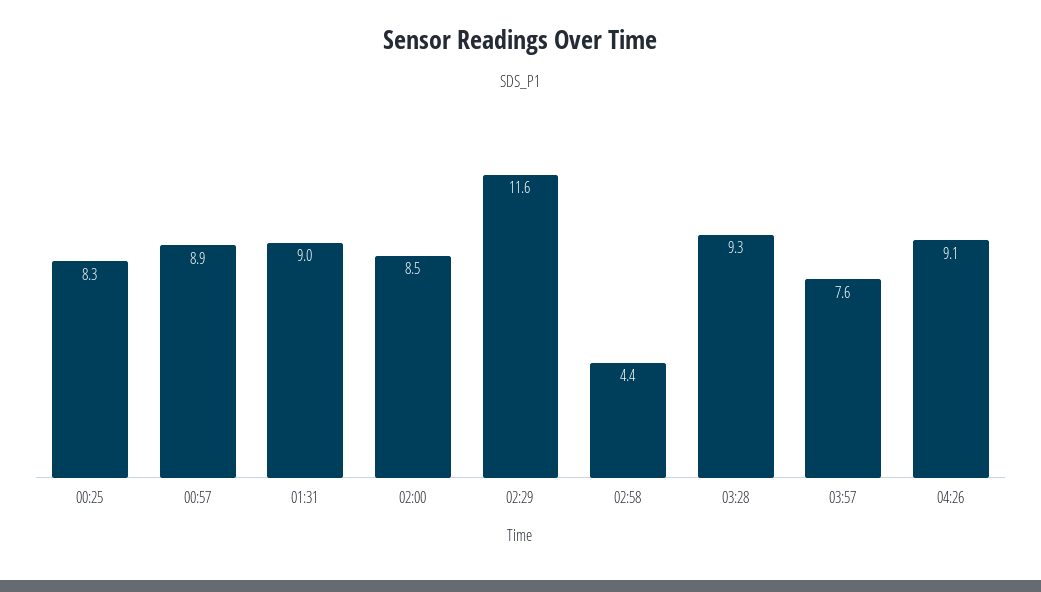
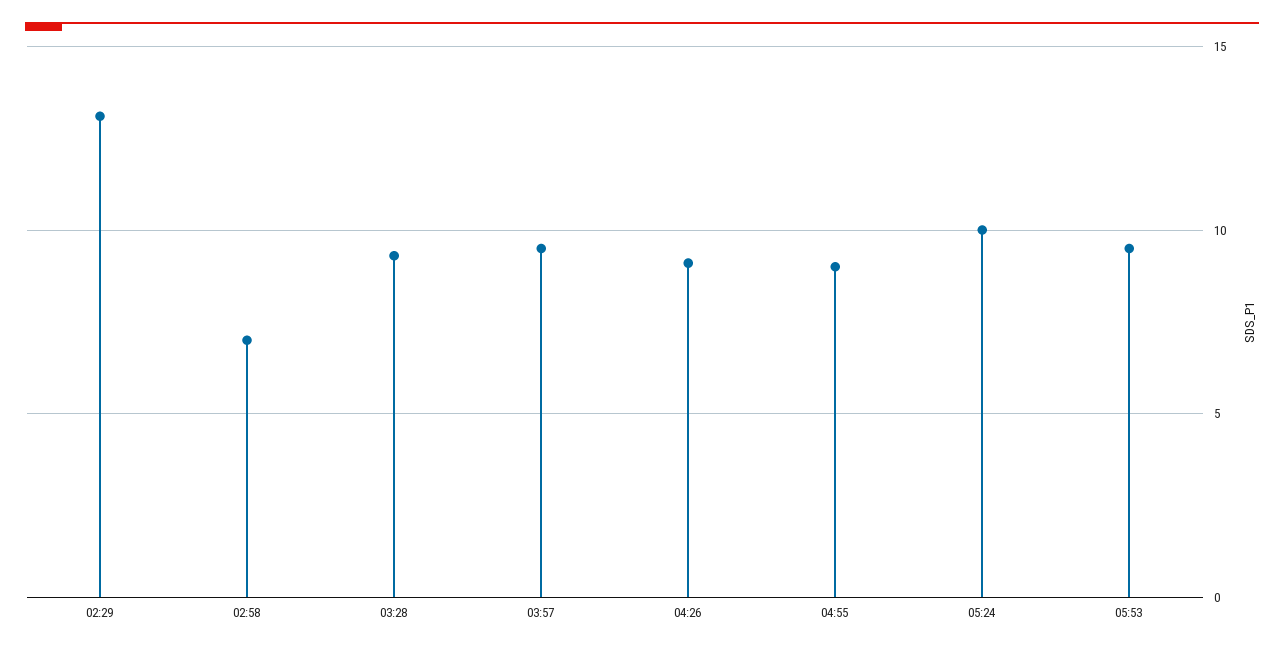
00:25: 8.3 -> none
00:57: 8.9 -> none
01:31: 9 -> none
02:00: 8.5 -> none
02:29: 11.6 -> 13
02:58: 4.4 -> 7
03:57: 7.6 -> 9.5
04:55: none -> 9
05:24: none -> 10
05:53: none -> 9.5

